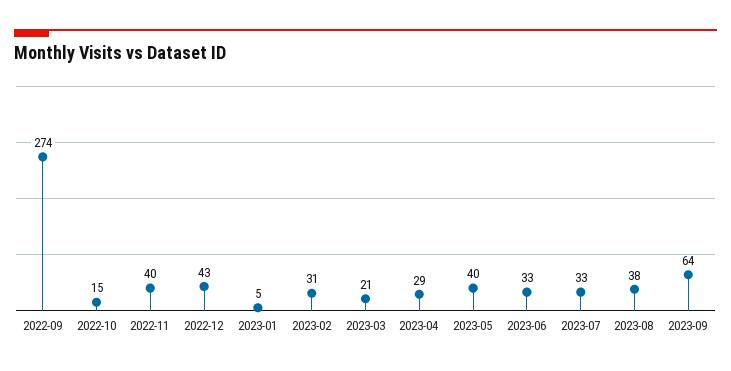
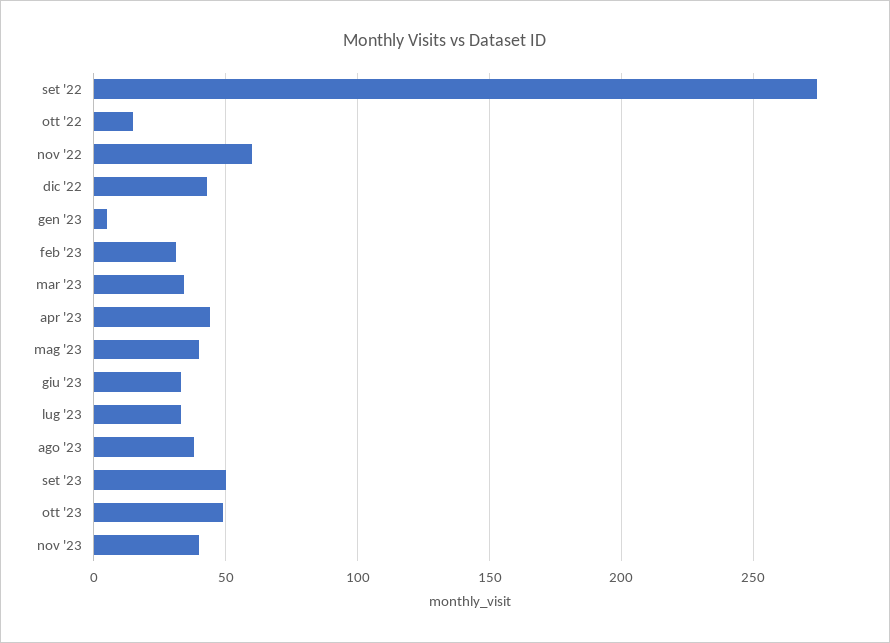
2022-11: 40 -> 60
2023-03: 21 -> 35
2023-04: 29 -> 45
2023-09: 64 -> 50
ott '23: none -> 50
nov '23: none -> 40

